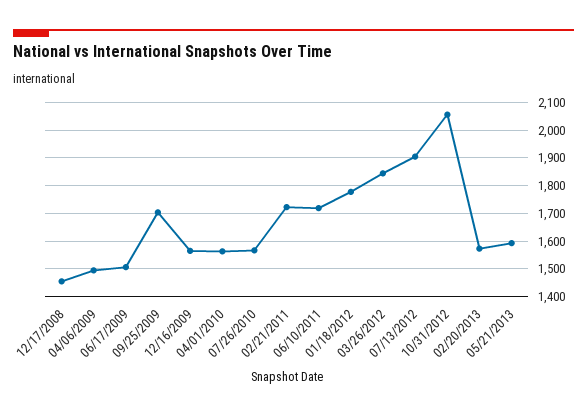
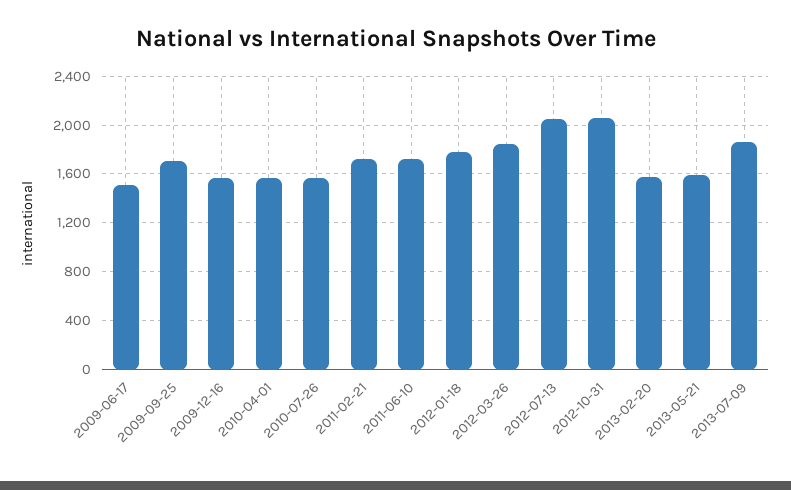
12/17/2008: 1450 -> none
04/06/2009: 1500 -> none
07/13/2012: 1900 -> 2050
2013-07-09: none -> 1850

